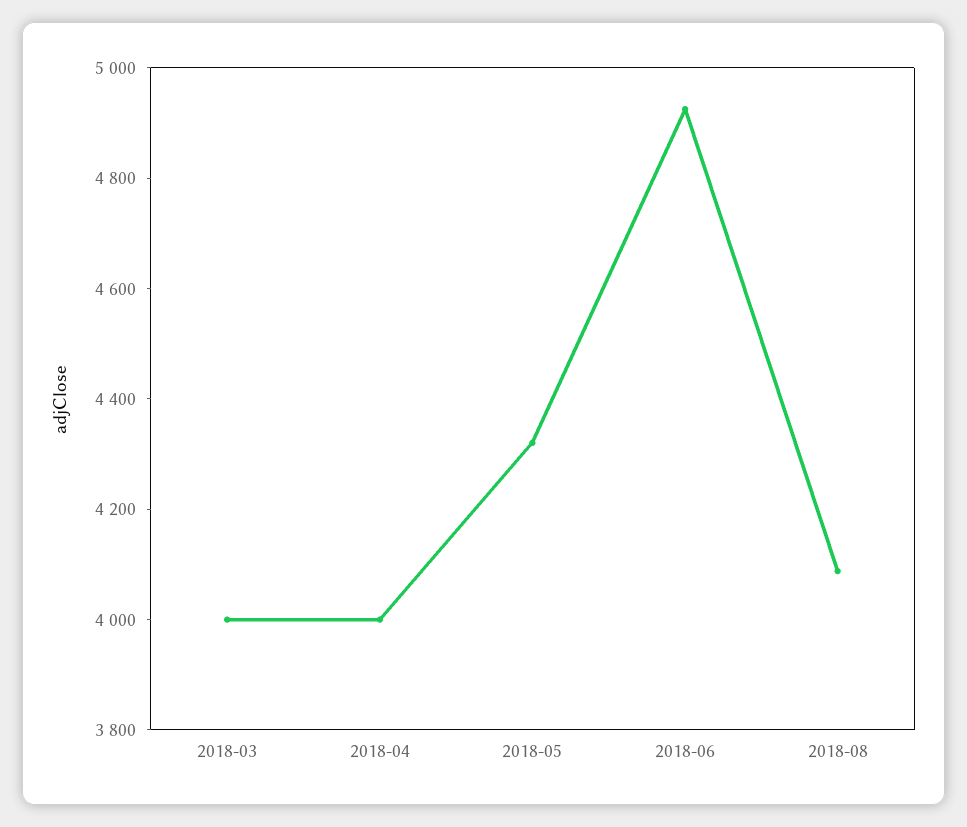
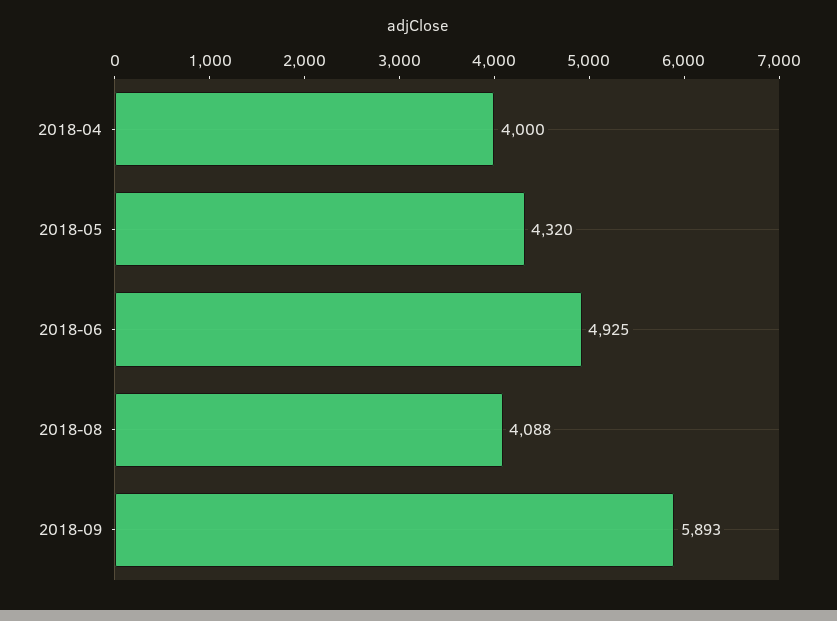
2018-03: 4000 -> none
2018-09: none -> 5893

